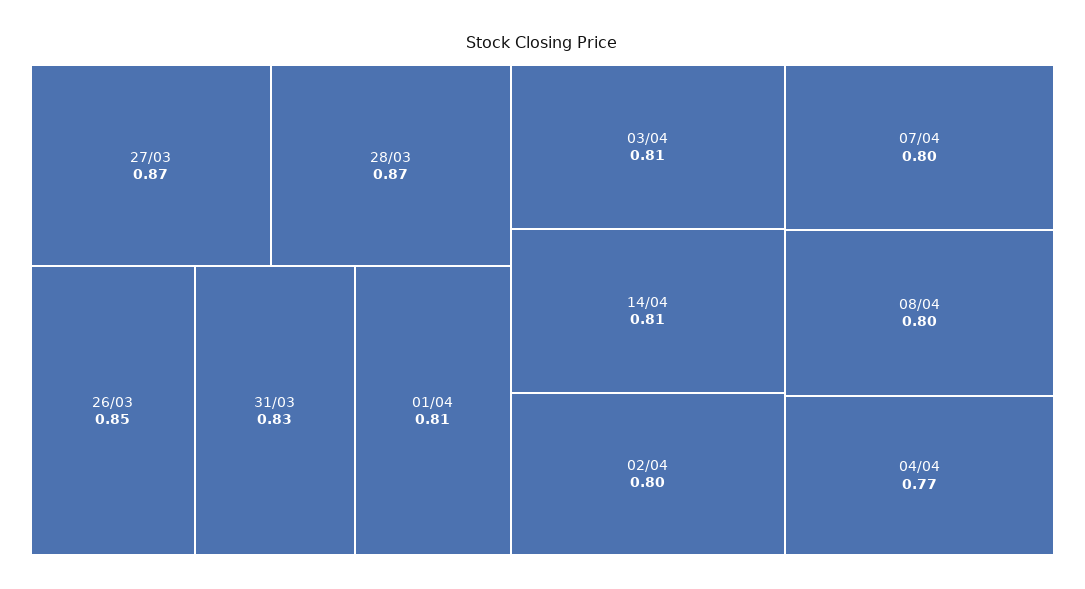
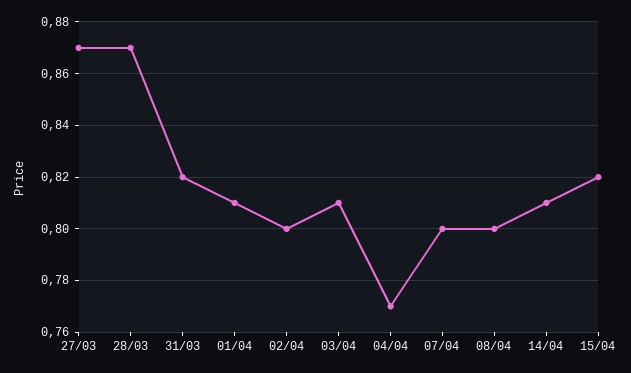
26/03: 0.85 -> none
31/03: 0.83 -> 0.82
15/04: none -> 0.82

